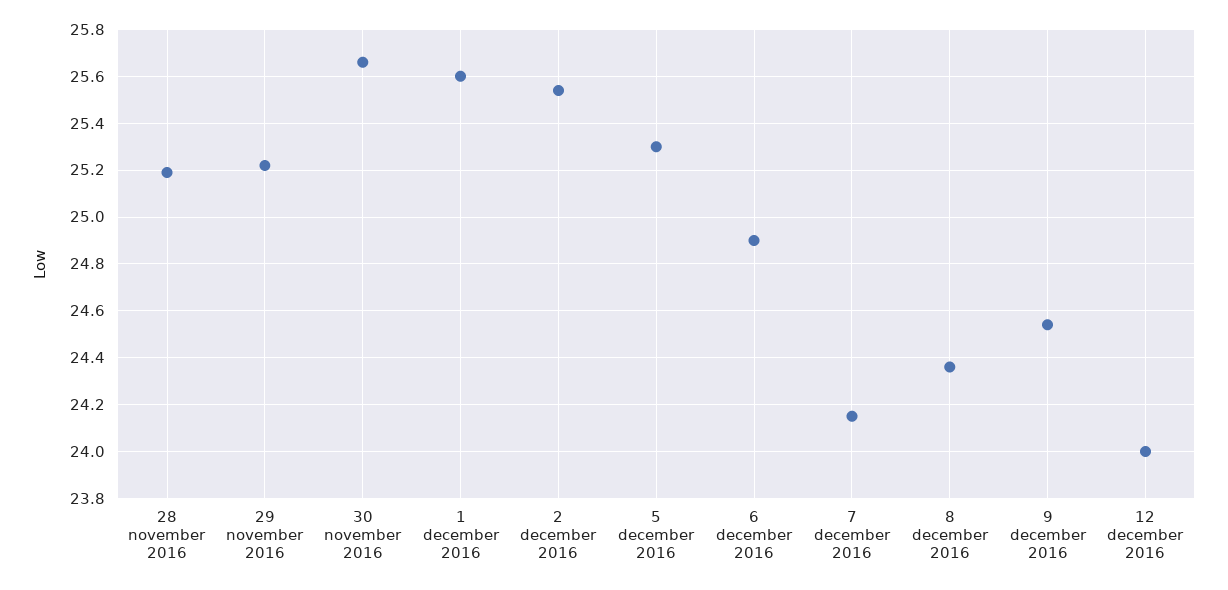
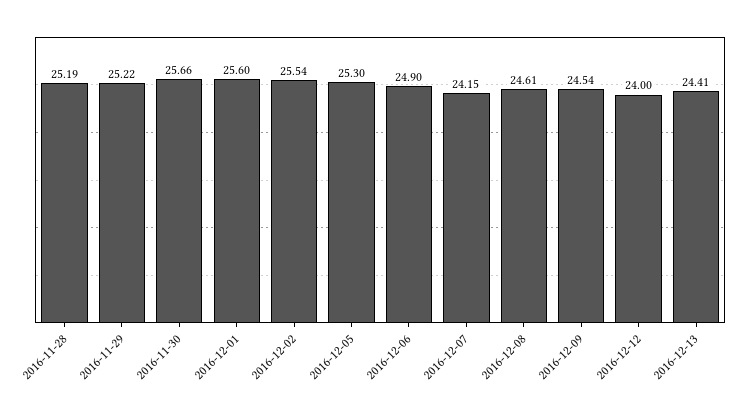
8 december 2016: 24.35 -> 24.61
2016-12-13: none -> 24.41

